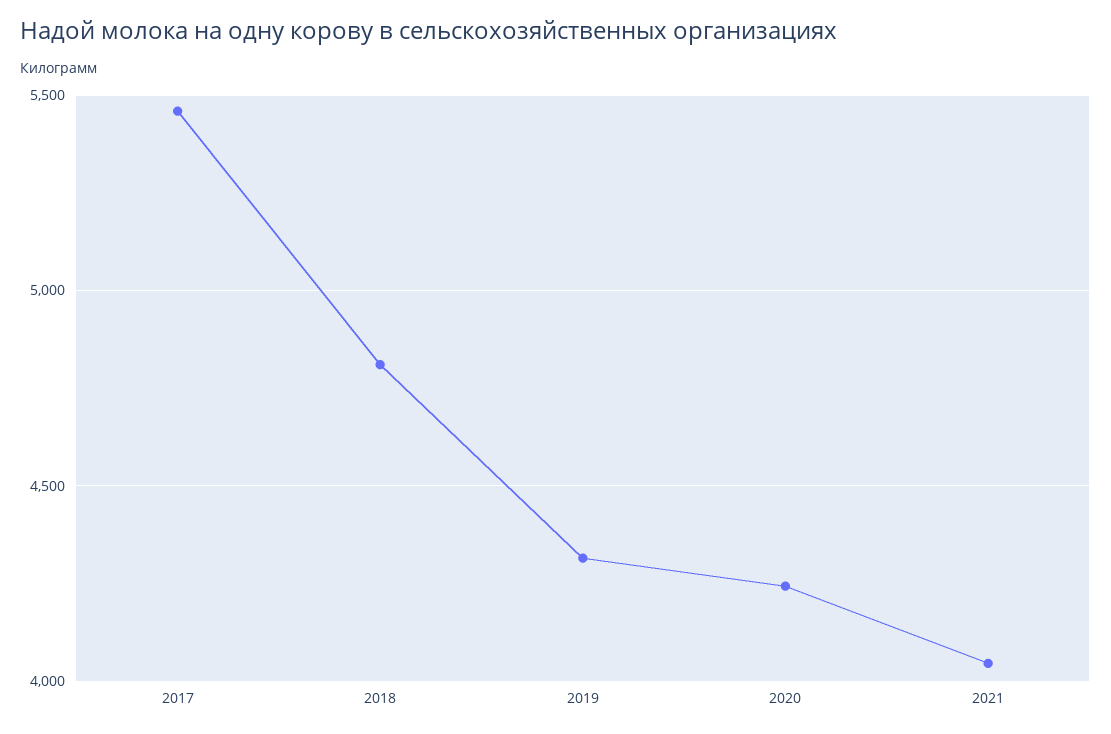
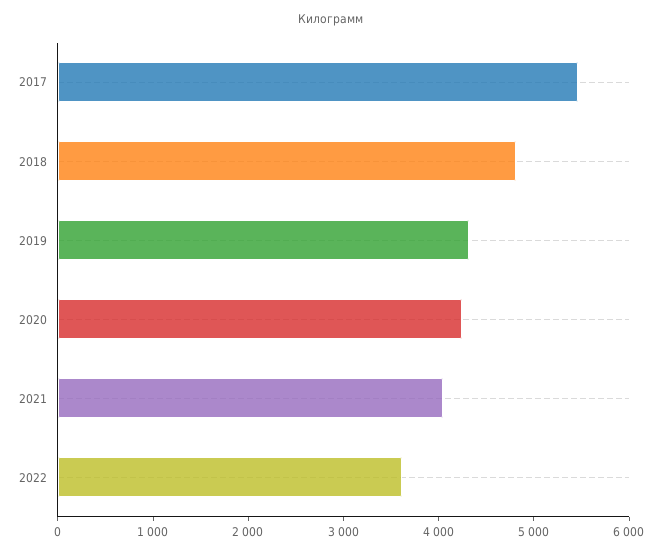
2022: none -> 3600

